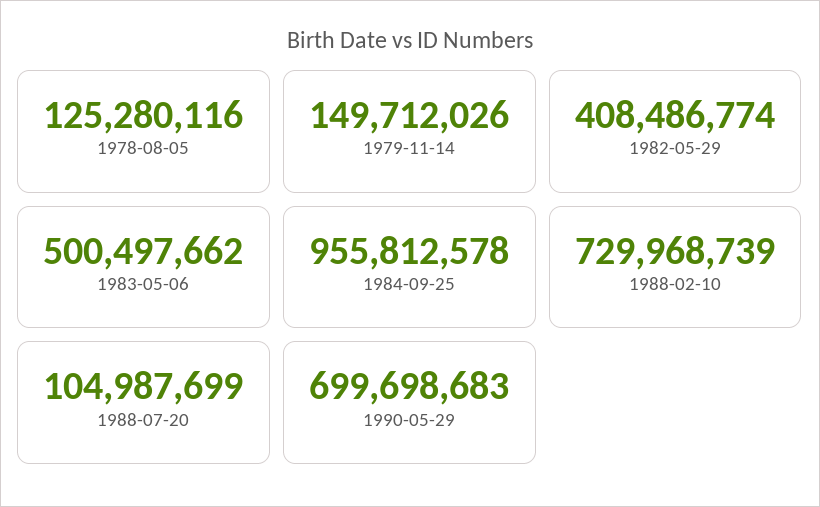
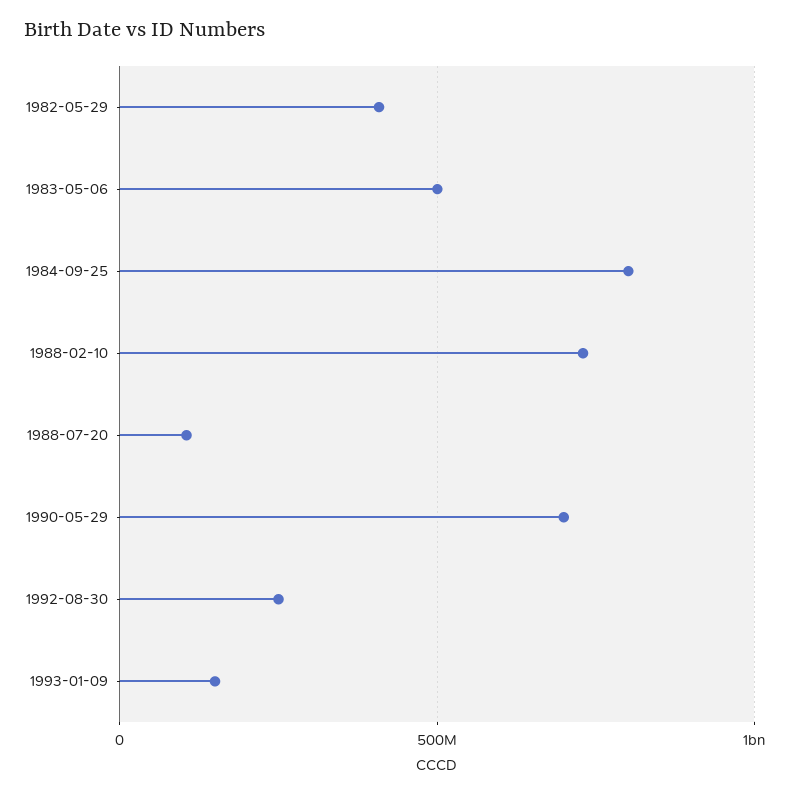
1978-08-05: 125280116 -> none
1979-11-14: 149712026 -> none
1984-09-25: 955812578 -> 800000000
1992-08-30: none -> 250000000
1993-01-09: none -> 150000000

